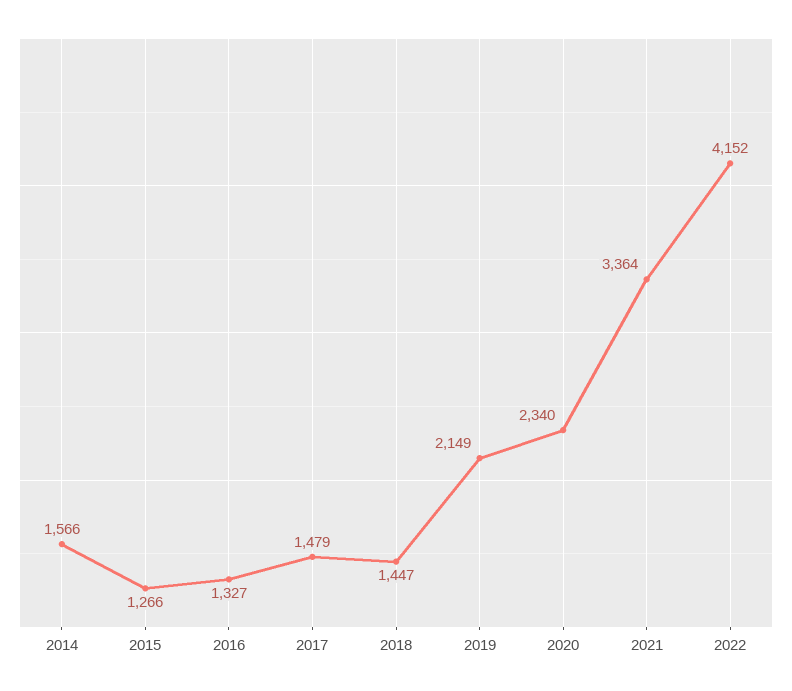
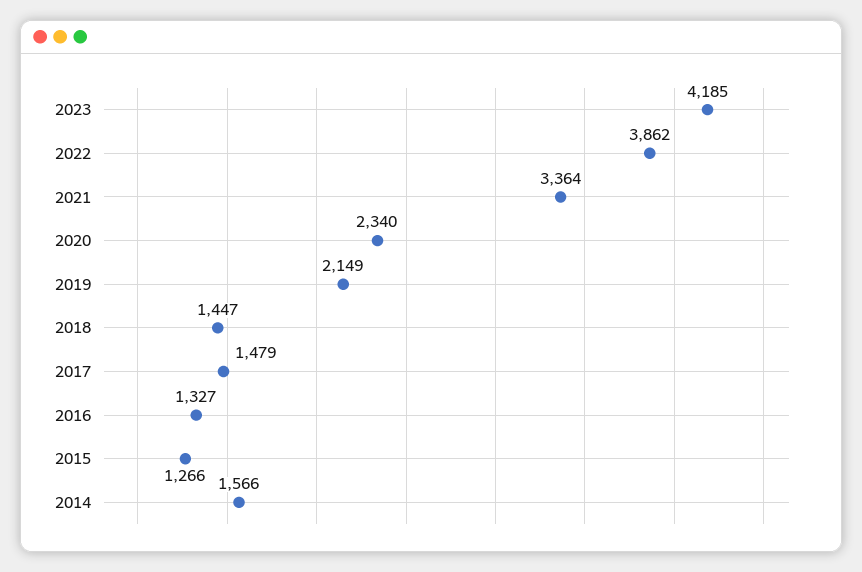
2022: 4152 -> 3862
2023: none -> 4185

